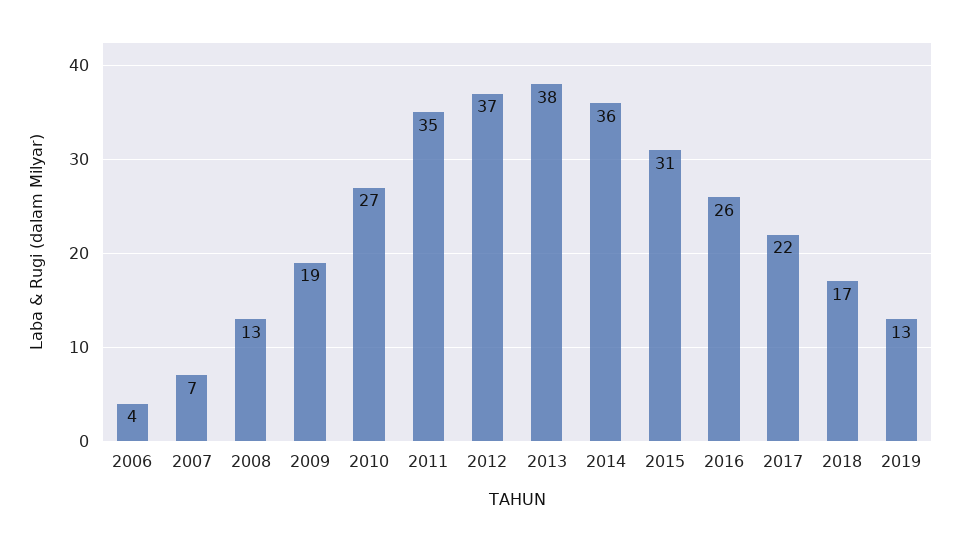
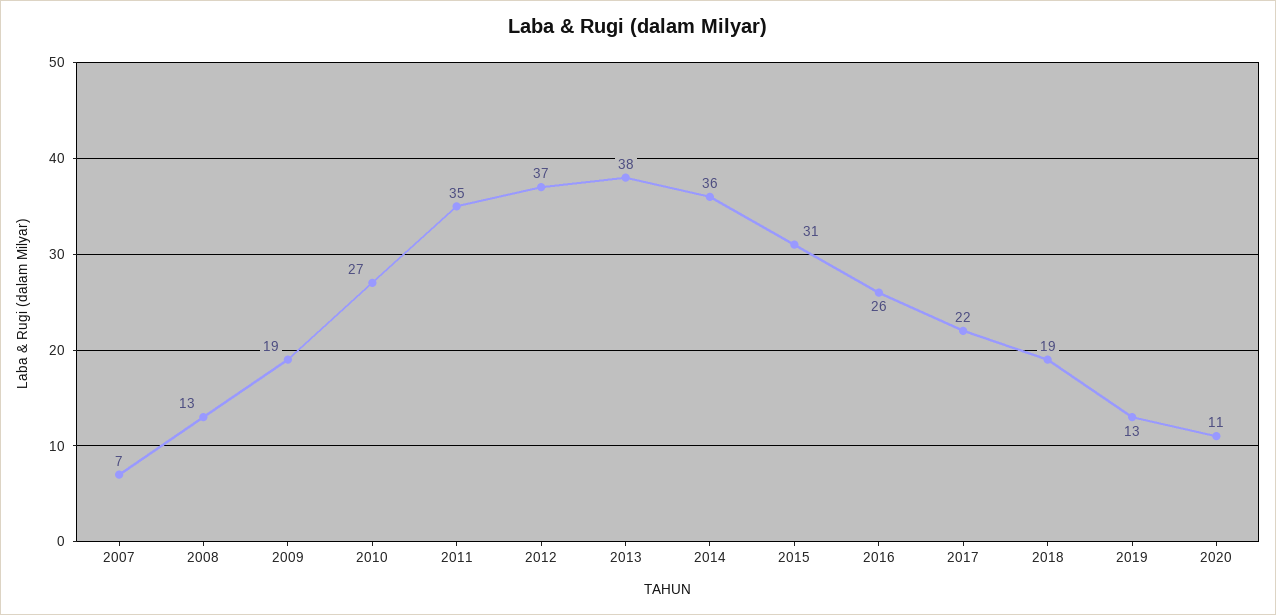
2006: 4 -> none
2018: 17 -> 19
2020: none -> 11

